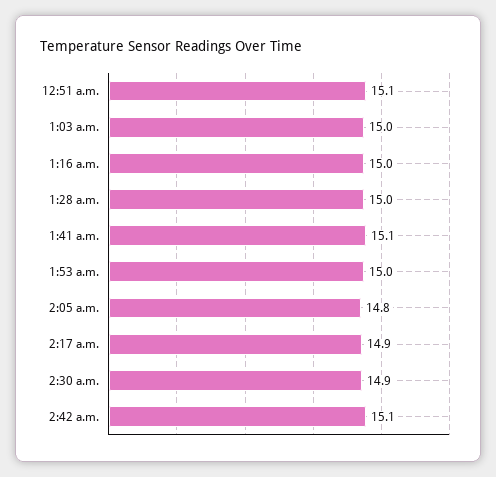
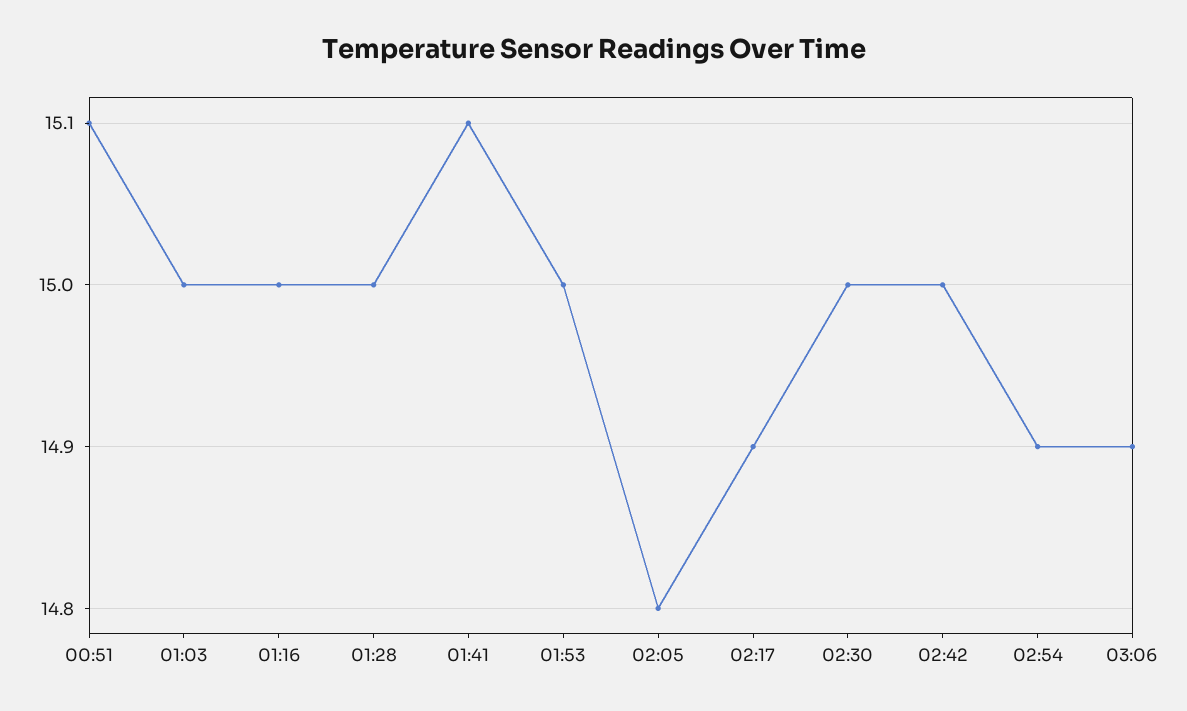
2:30 a.m.: 14.9 -> 15
2:42 a.m.: 15.1 -> 15
02:54: none -> 14.9
03:06: none -> 14.9

